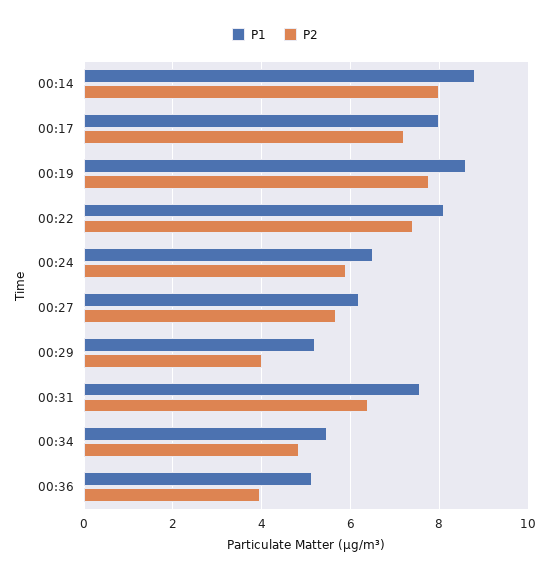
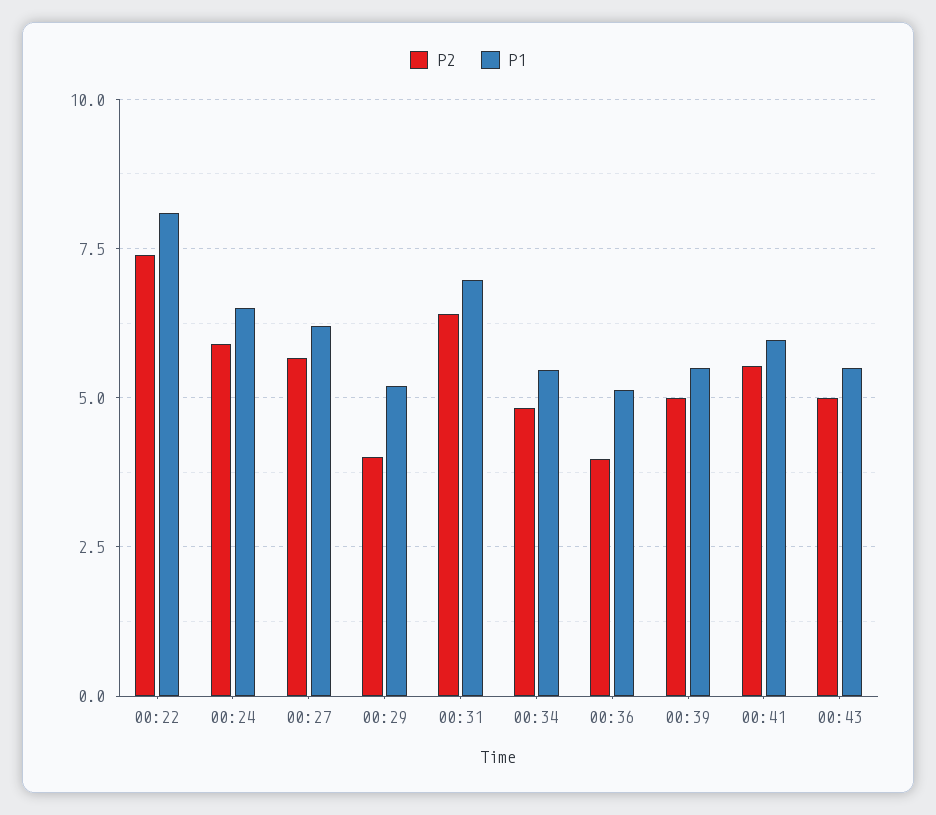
P1, 00:14: 8.8 -> none
P2, 00:14: 8 -> none
P1, 00:17: 8 -> none
P2, 00:17: 7.2 -> none
P1, 00:19: 8.6 -> none
P2, 00:19: 7.8 -> none
P1, 00:31: 7.6 -> 7
P2, 00:39: none -> 5
P1, 00:39: none -> 5.5
P2, 00:41: none -> 5.5
P1, 00:41: none -> 6
P2, 00:43: none -> 5
P1, 00:43: none -> 5.5

